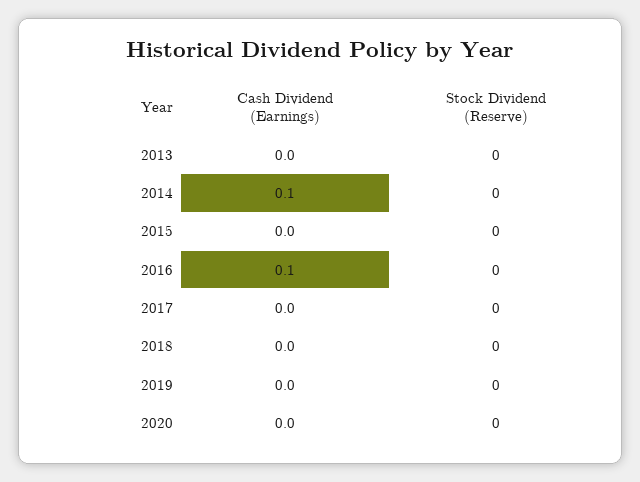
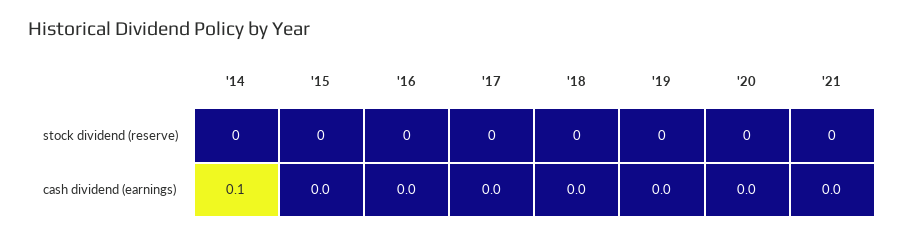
Cash Dividend (Earnings), 2013: 0 -> none
Stock Dividend (Reserve), 2013: 0 -> none
Cash Dividend (Earnings), 2016: 0.1 -> 0
Stock Dividend (Reserve), '21: none -> 0
Cash Dividend (Earnings), '21: none -> 0

